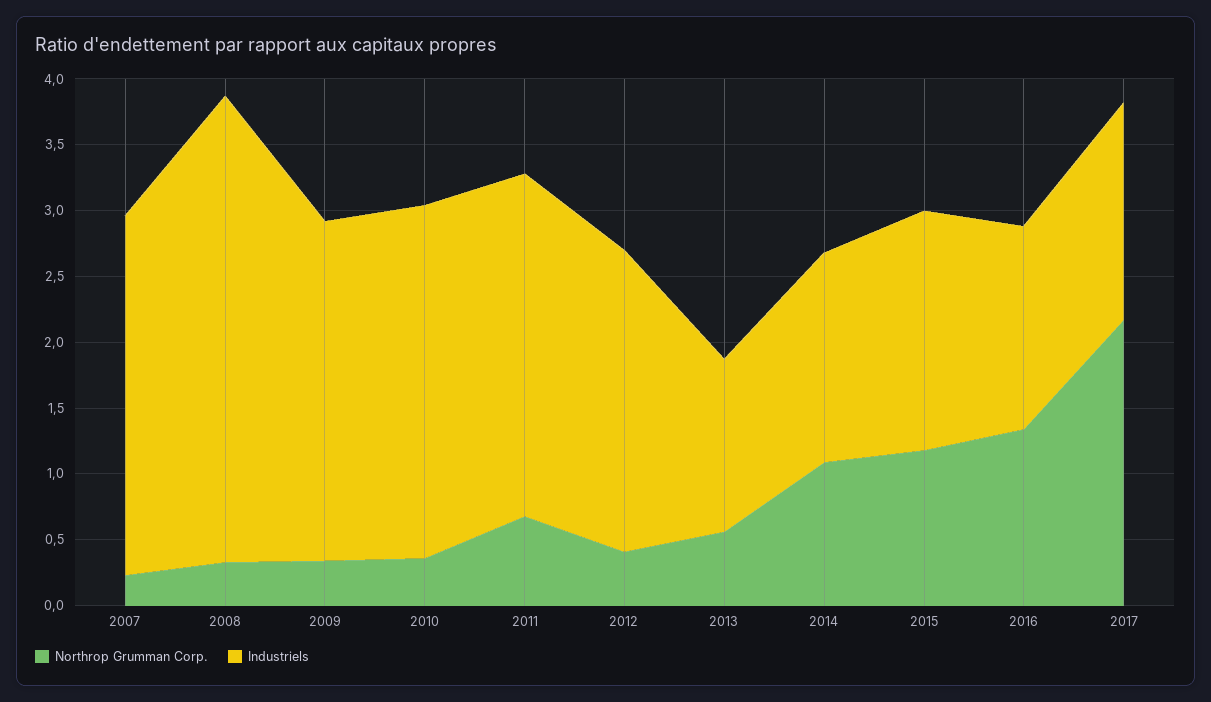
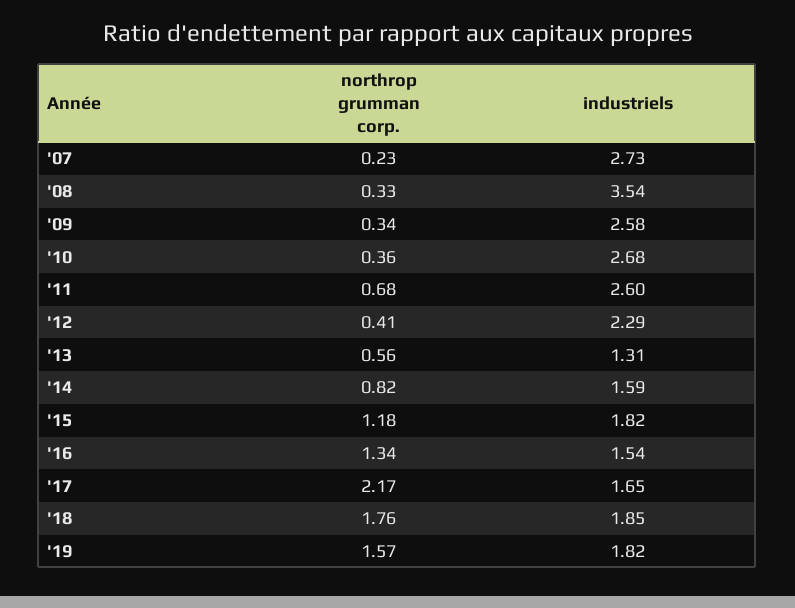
Northrop Grumman Corp., 2014: 1.1 -> 0.82
Northrop Grumman Corp., '18: none -> 1.76
Industriels, '18: none -> 1.85
Northrop Grumman Corp., '19: none -> 1.57
Industriels, '19: none -> 1.82

